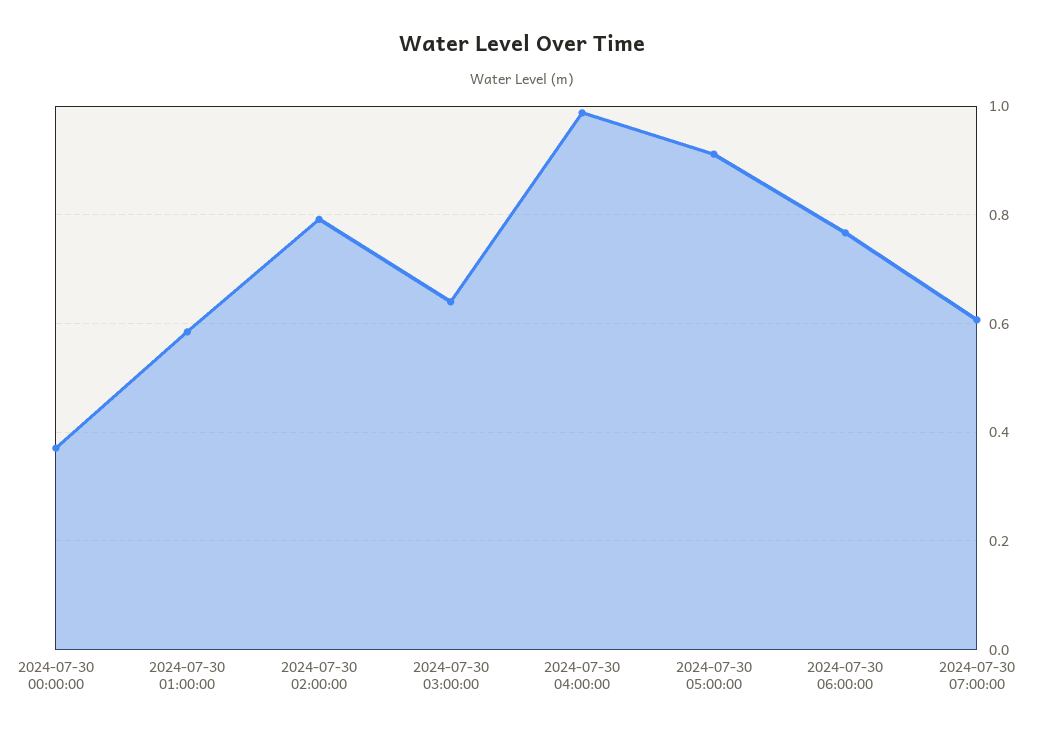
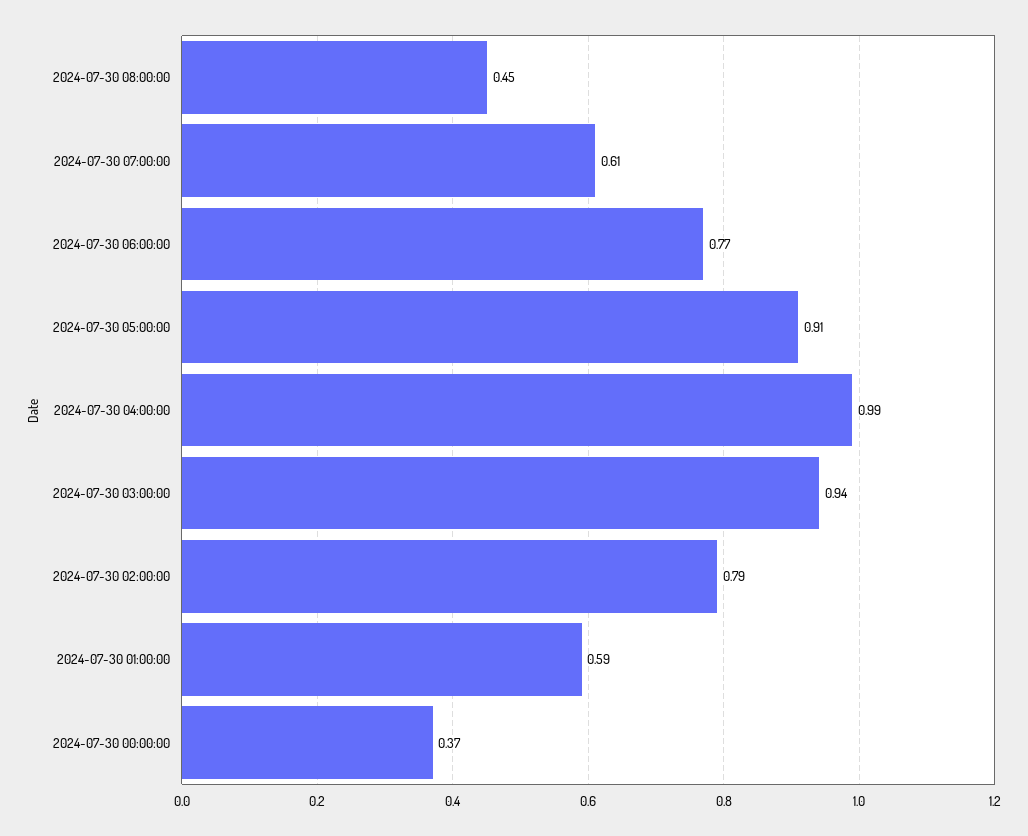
2024-07-30 03:00:00: 0.64 -> 0.94
2024-07-30 08:00:00: none -> 0.45

